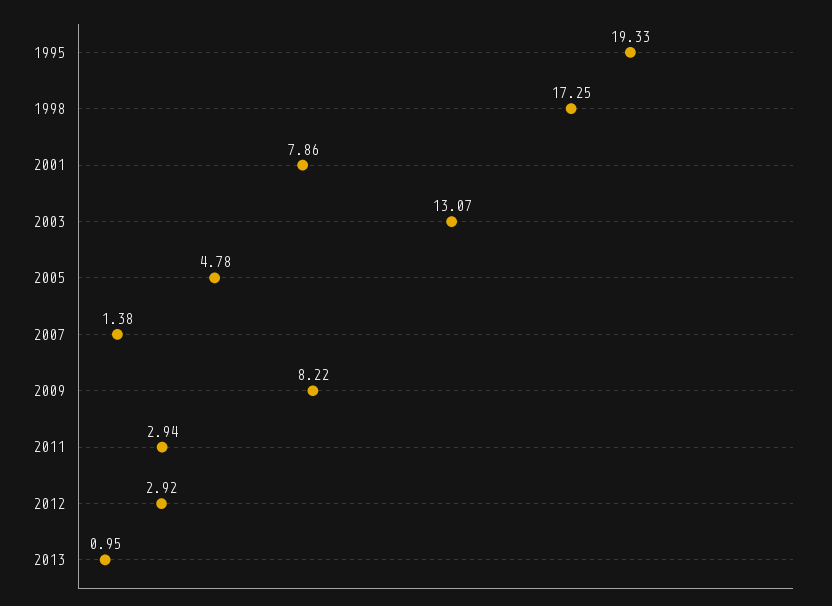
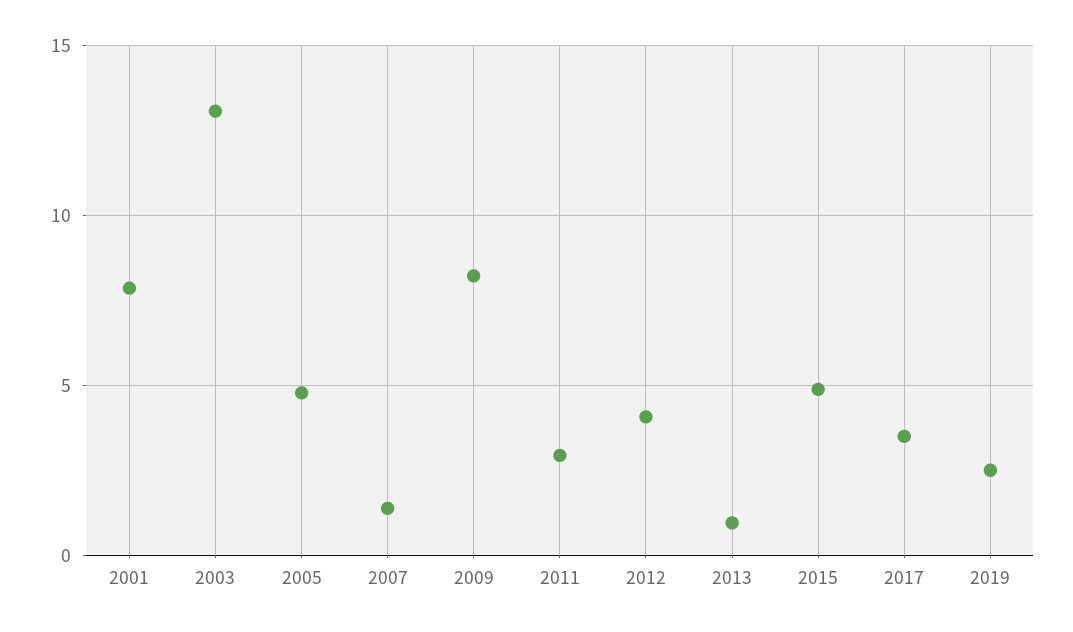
1995: 19.33 -> none
1998: 17.25 -> none
2012: 2.92 -> 4
2015: none -> 5
2017: none -> 3.5
2019: none -> 2.5

